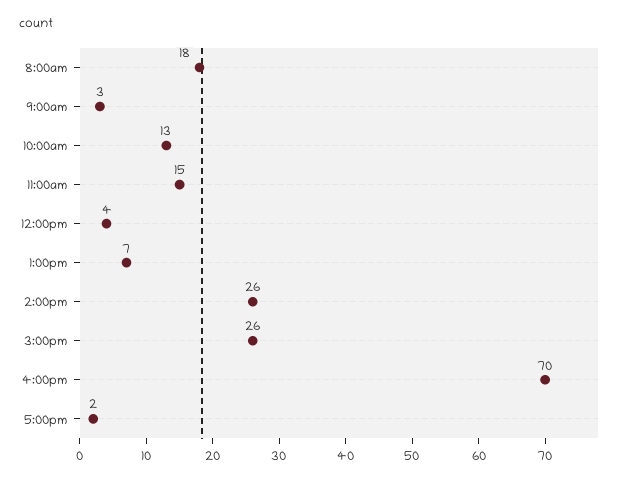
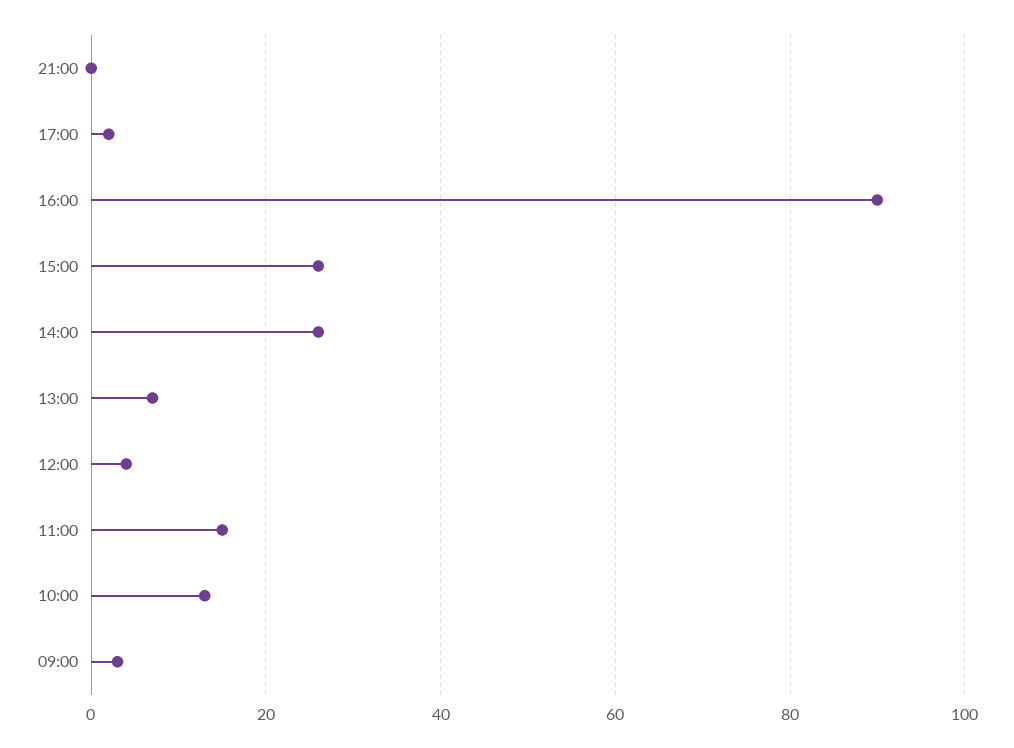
8:00am: 18 -> none
4:00pm: 70 -> 90
21:00: none -> 0

